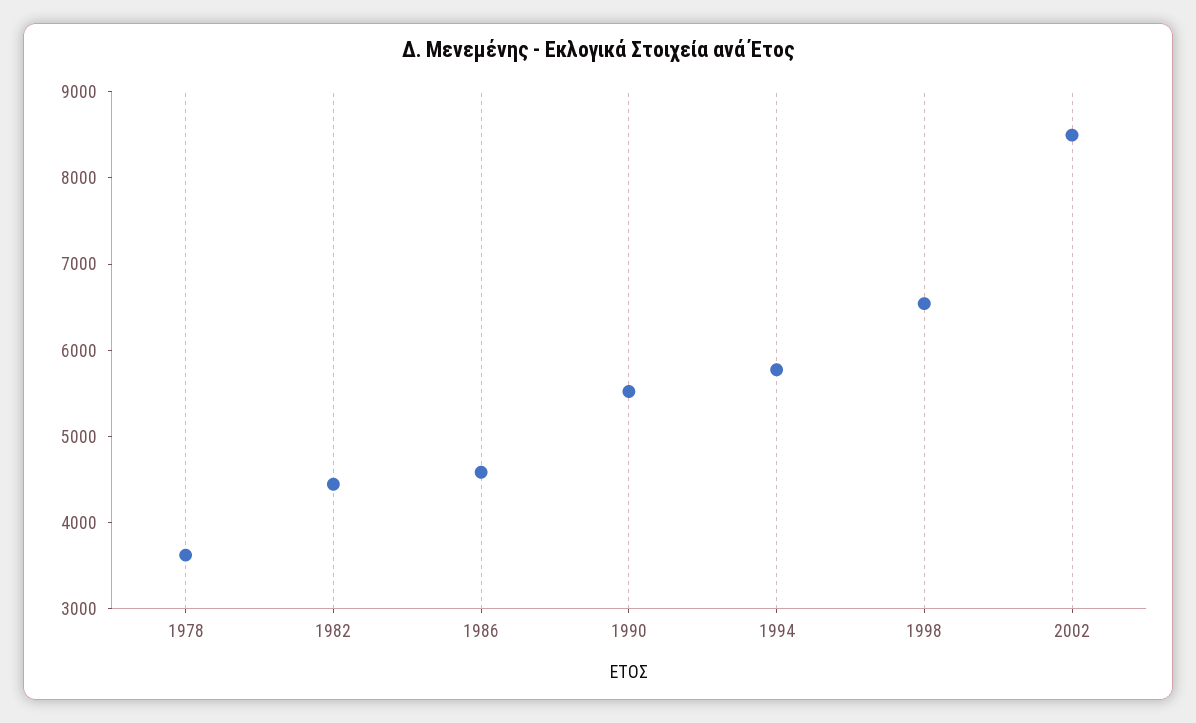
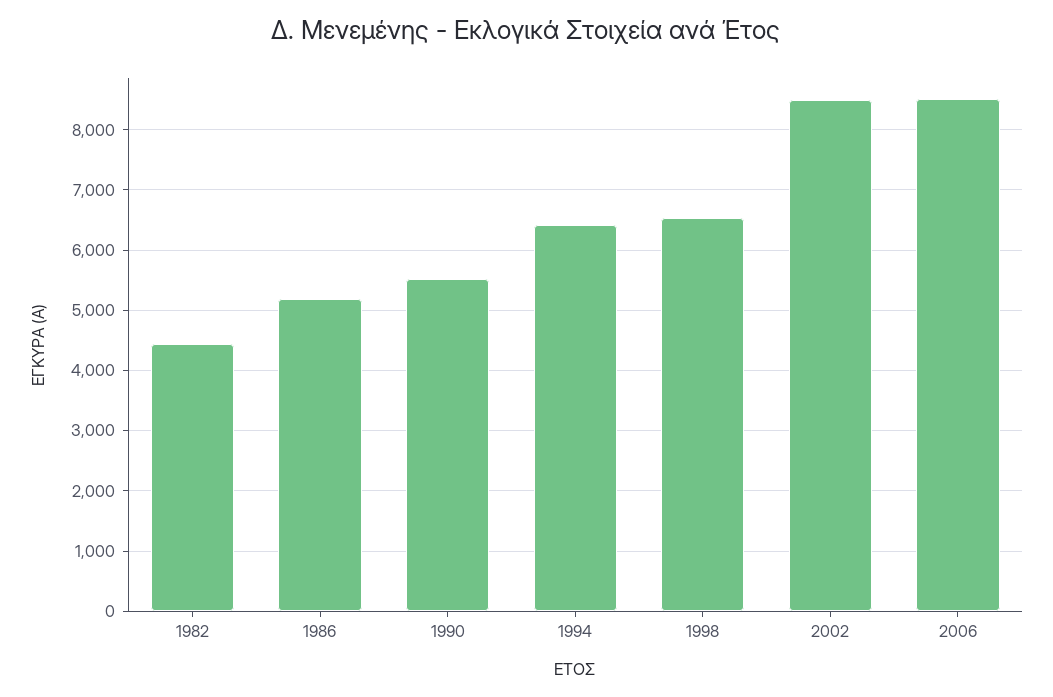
1978: 3600 -> none
1986: 4600 -> 5200
1994: 5800 -> 6400
2006: none -> 8500

